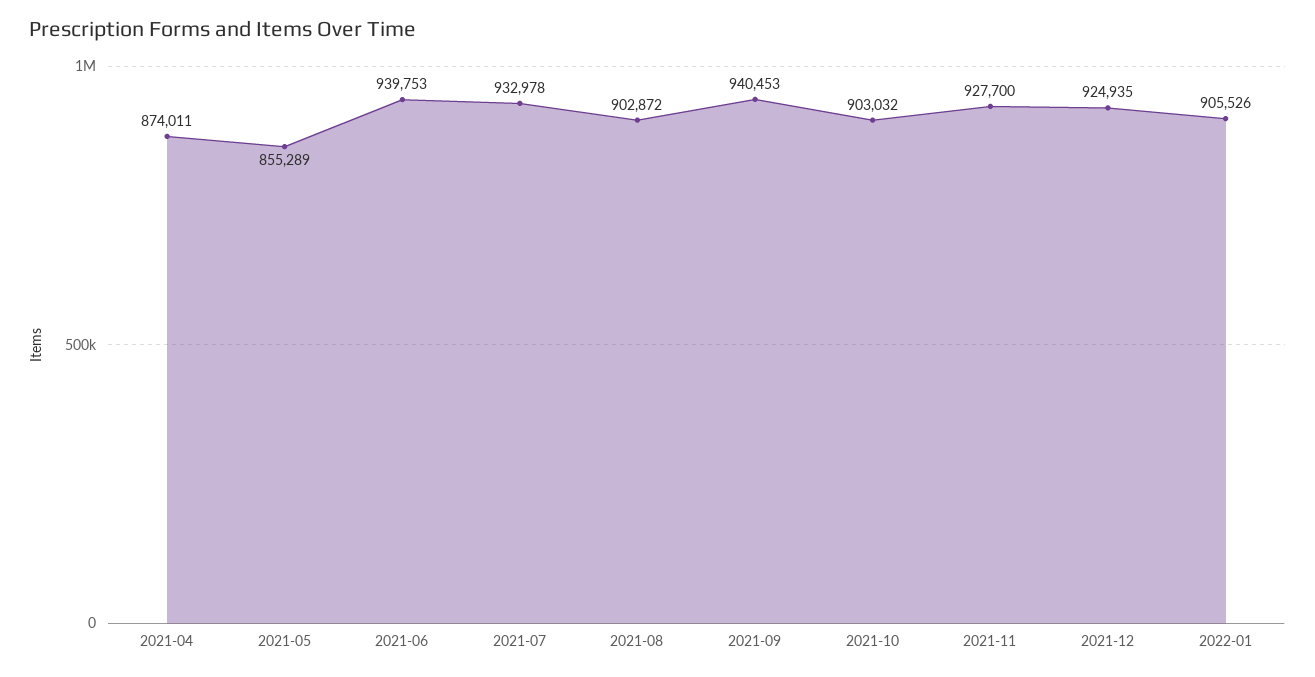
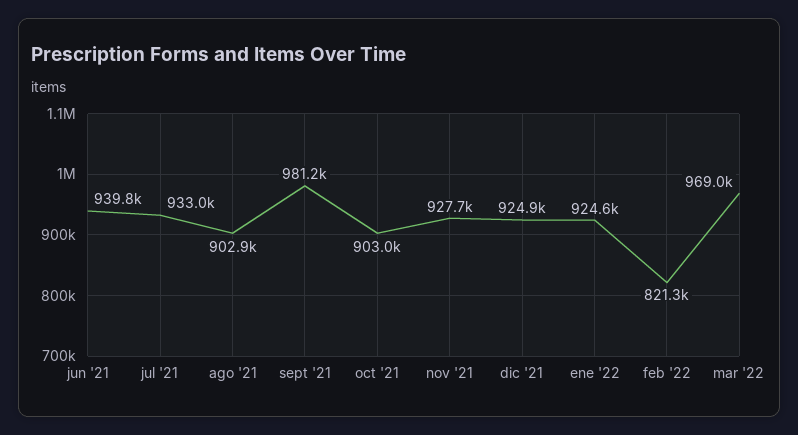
2021-04: 874011 -> none
2021-05: 855289 -> none
2021-09: 940453 -> 981200
2022-01: 905526 -> 924600
feb '22: none -> 821300
mar '22: none -> 969000

